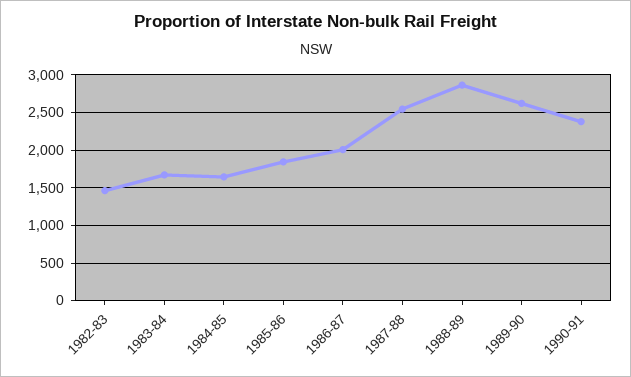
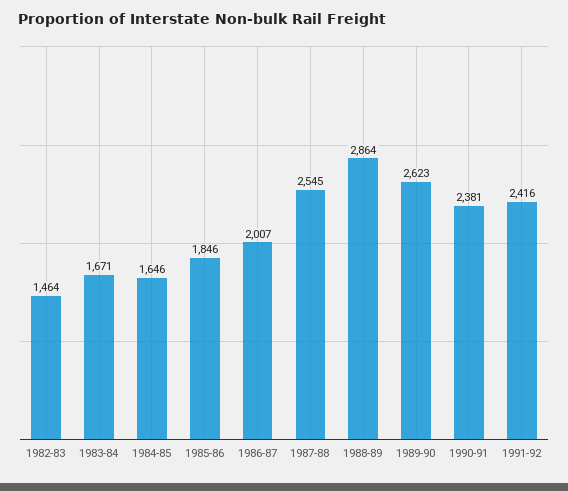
1991-92: none -> 2416

